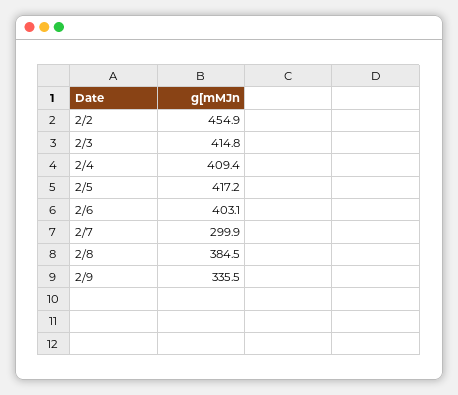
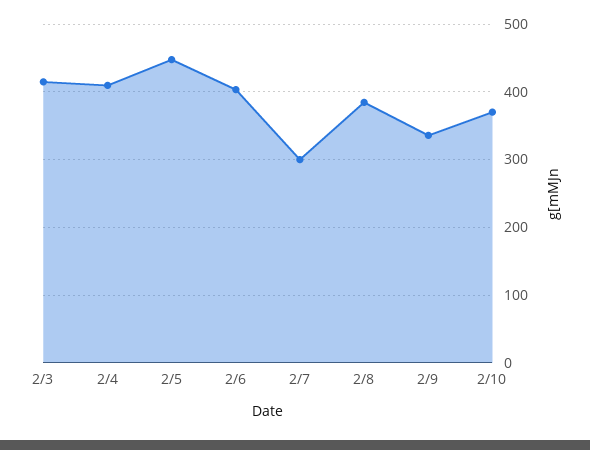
2/2: 454.9 -> none
2/5: 417.2 -> 450
2/10: none -> 370

